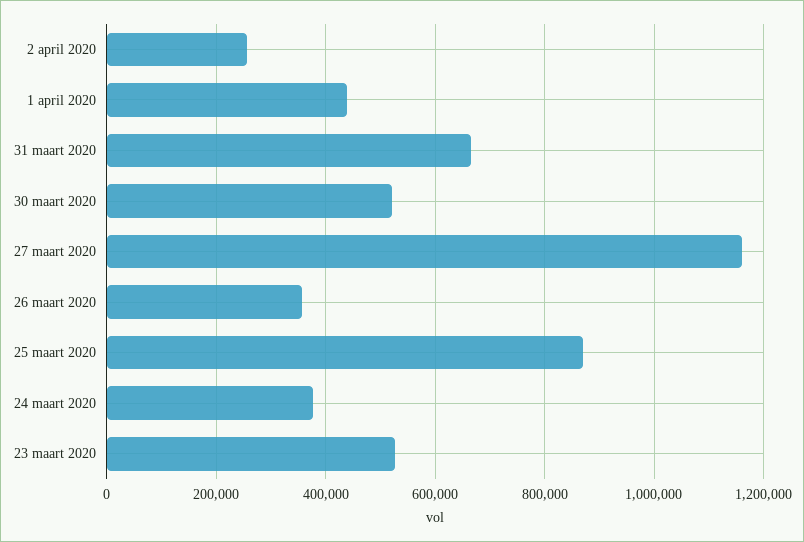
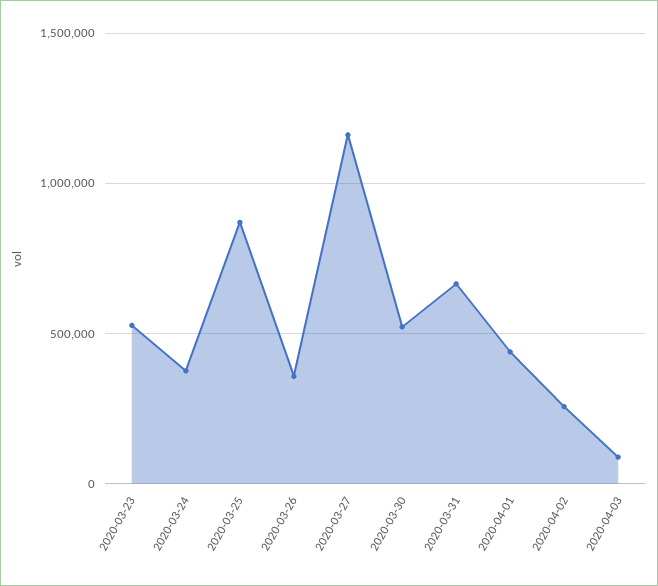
2020-04-03: none -> 100000

